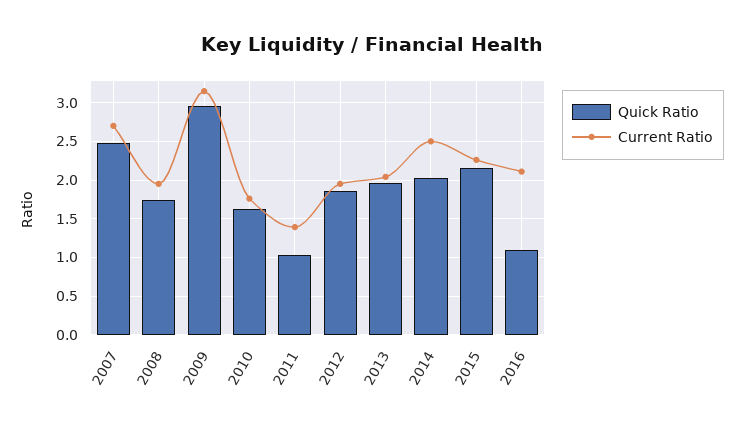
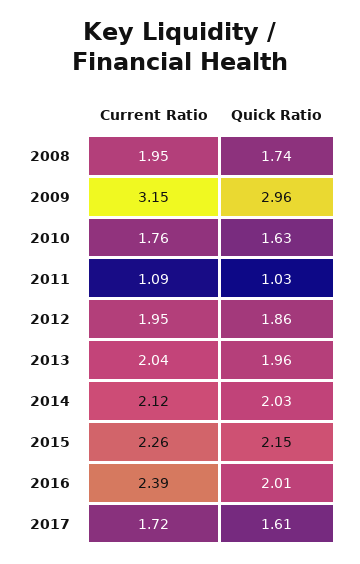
Quick Ratio, 2007: 2.5 -> none
Current Ratio, 2007: 2.7 -> none
Current Ratio, 2011: 1.4 -> 1.09
Current Ratio, 2014: 2.5 -> 2.12
Quick Ratio, 2016: 1.1 -> 2.01
Current Ratio, 2016: 2.1 -> 2.39
Current Ratio, 2017: none -> 1.72
Quick Ratio, 2017: none -> 1.61

